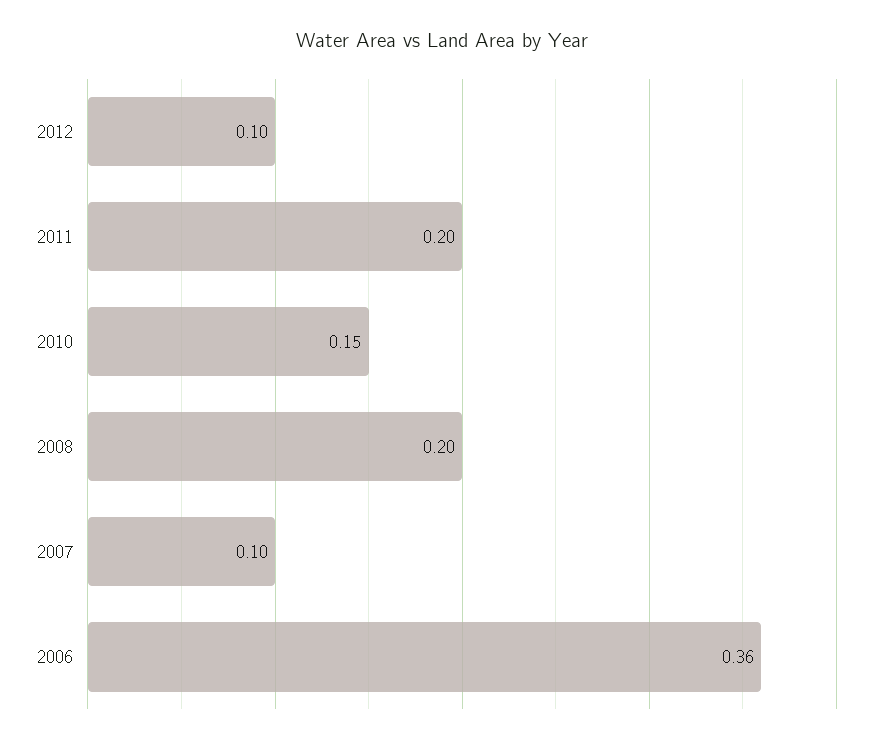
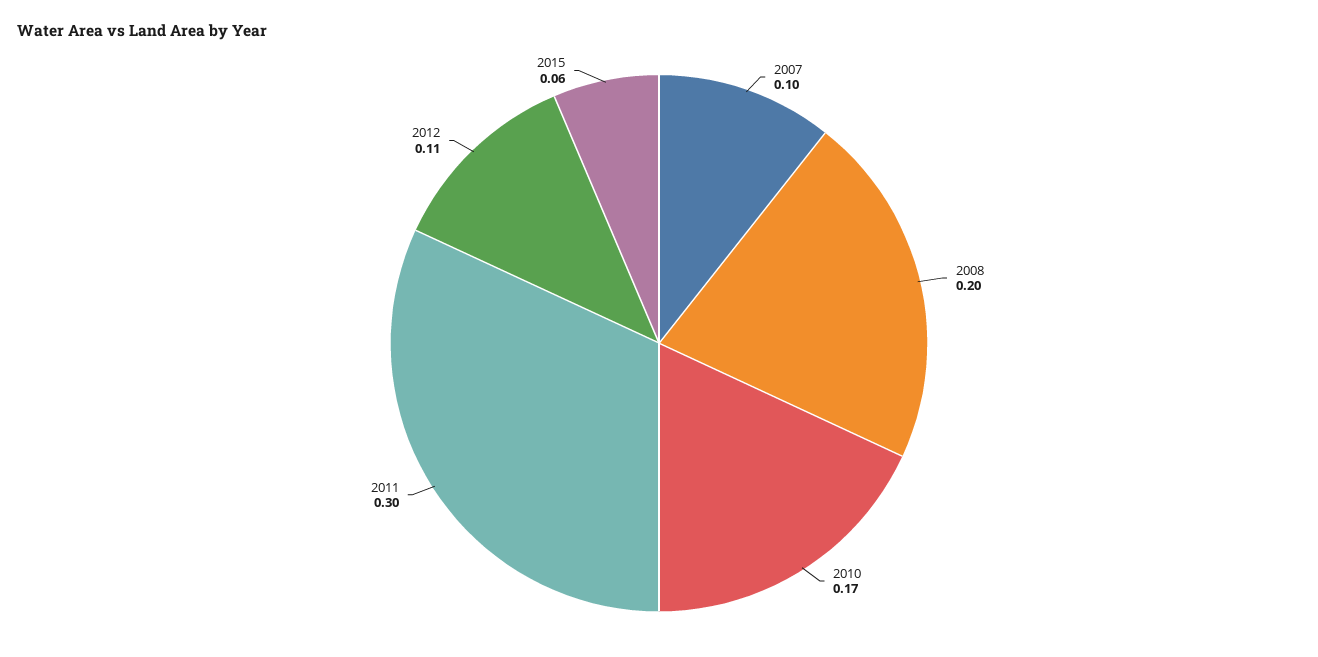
2012: 0.1 -> 0.11
2011: 0.2 -> 0.3
2010: 0.15 -> 0.17
2006: 0.36 -> none
2015: none -> 0.06

